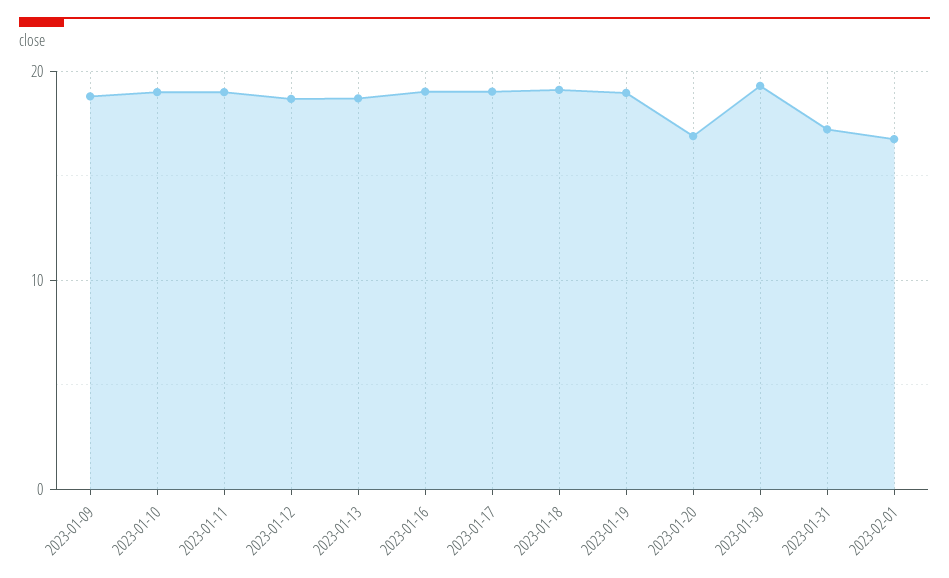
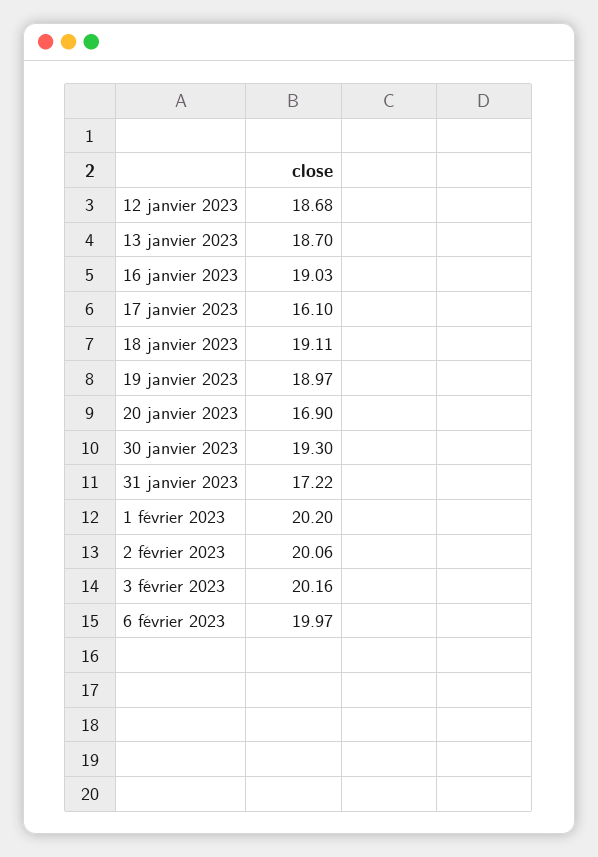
2023-01-09: 19 -> none
2023-01-10: 19 -> none
2023-01-11: 19 -> none
2023-01-17: 19 -> 16.1
2023-02-01: 17 -> 20.2
2 février 2023: none -> 20.06
3 février 2023: none -> 20.16
6 février 2023: none -> 19.97

